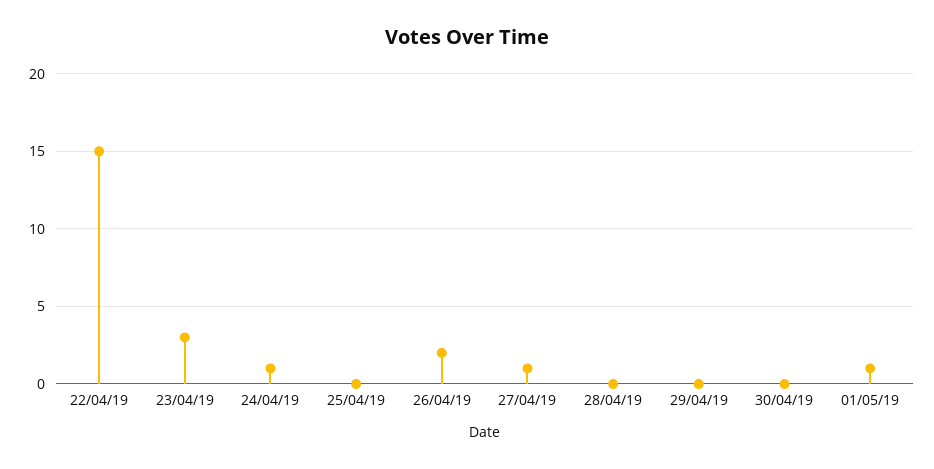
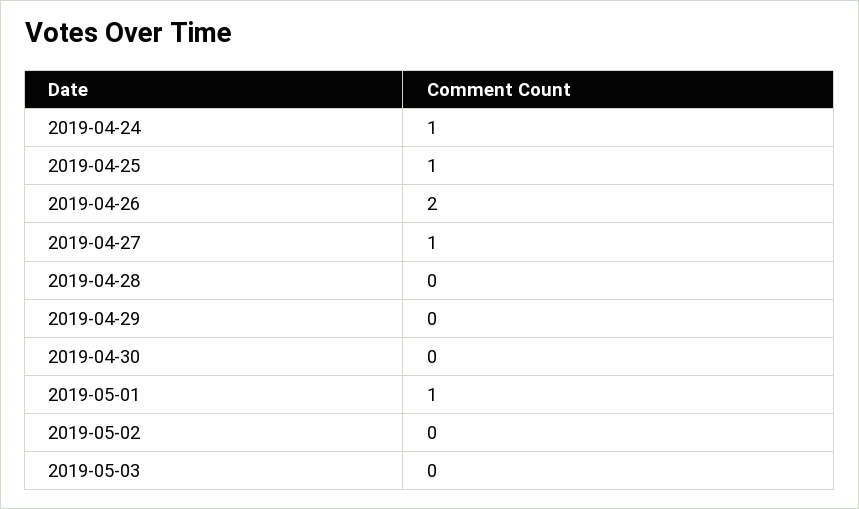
22/04/19: 15 -> none
23/04/19: 3 -> none
25/04/19: 0 -> 1
2019-05-02: none -> 0
2019-05-03: none -> 0

